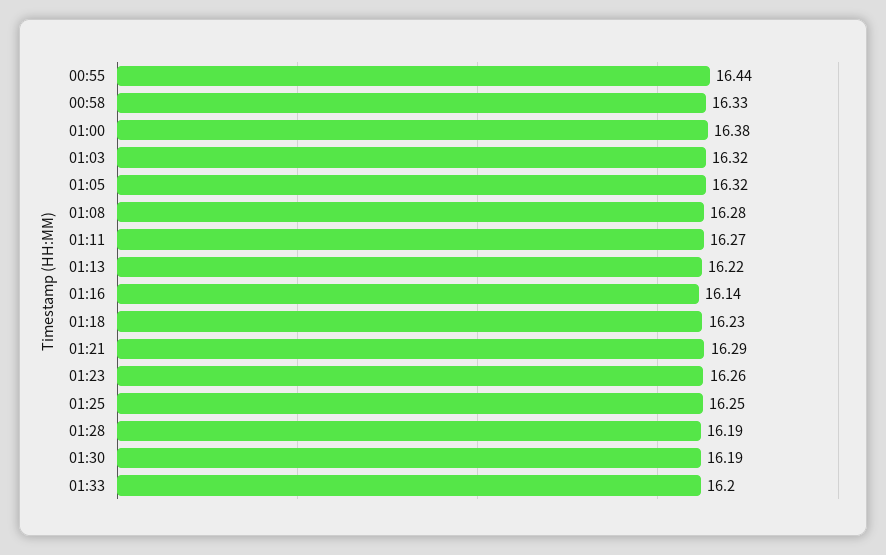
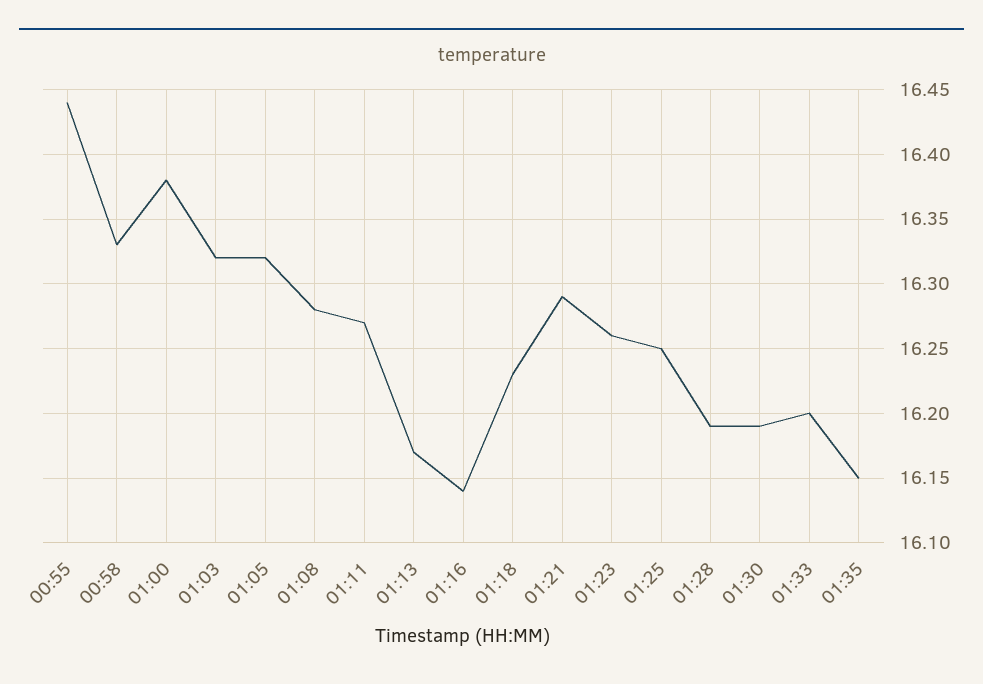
01:13: 16.22 -> 16.17
01:35: none -> 16.15

